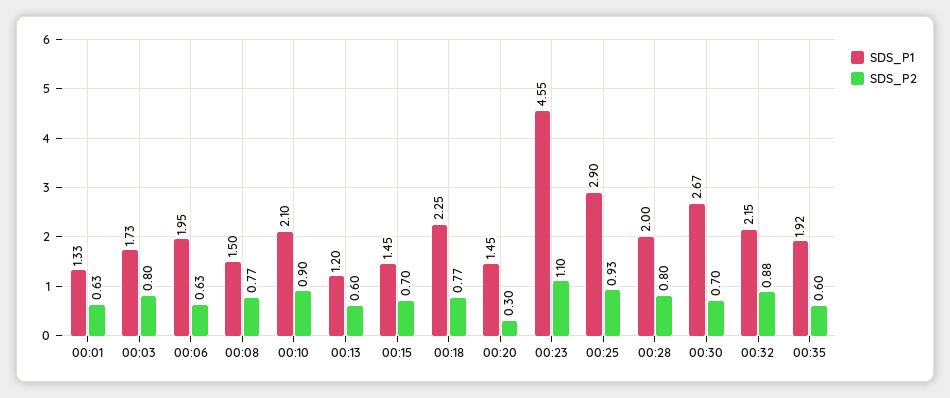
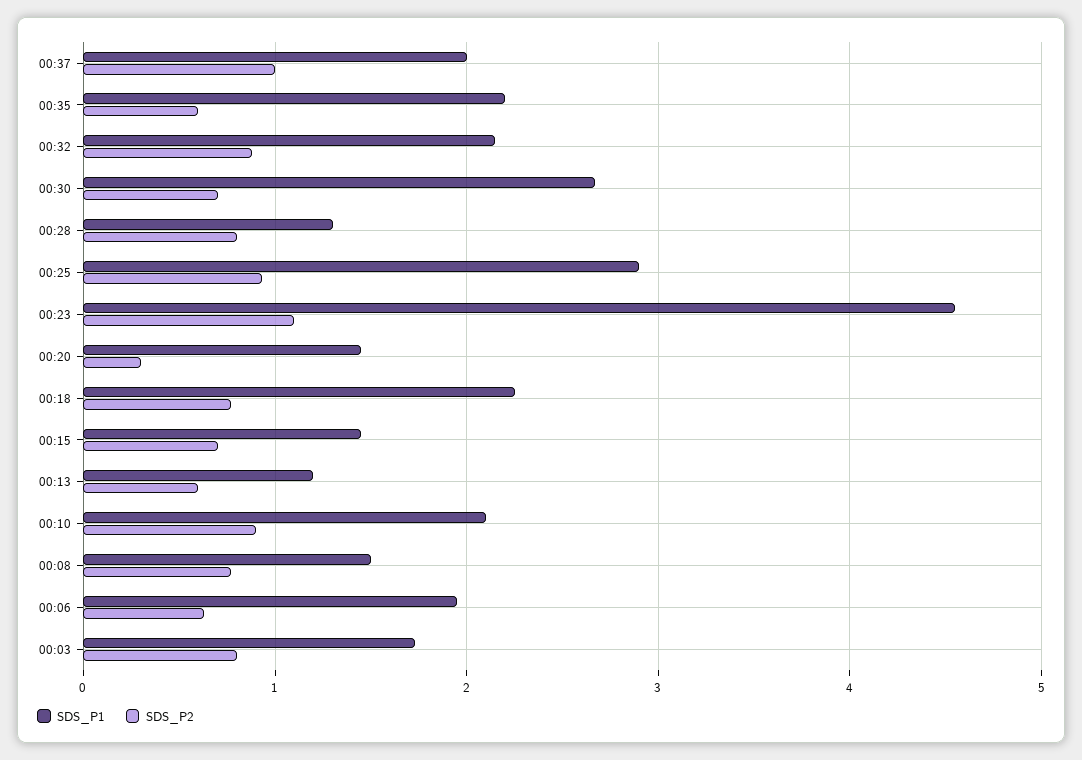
SDS_P1, 00:01: 1.33 -> none
SDS_P2, 00:01: 0.63 -> none
SDS_P1, 00:28: 2 -> 1.3
SDS_P1, 00:35: 1.92 -> 2.2
SDS_P1, 00:37: none -> 2
SDS_P2, 00:37: none -> 1

